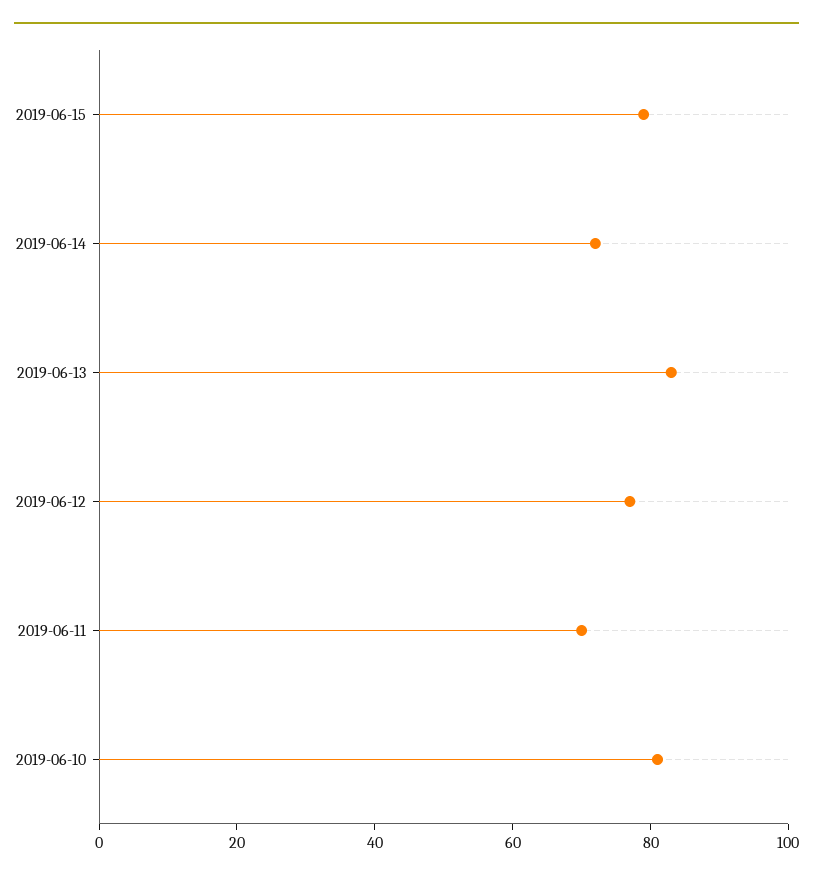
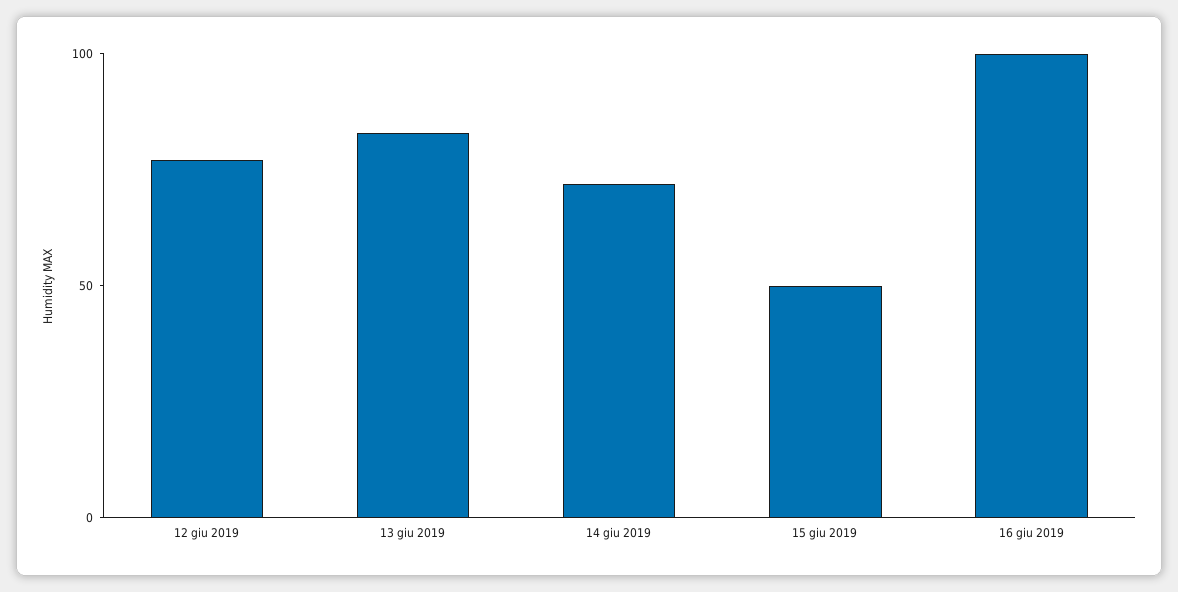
2019-06-15: 80 -> 50
2019-06-11: 70 -> none
2019-06-10: 80 -> none
16 giu 2019: none -> 100

